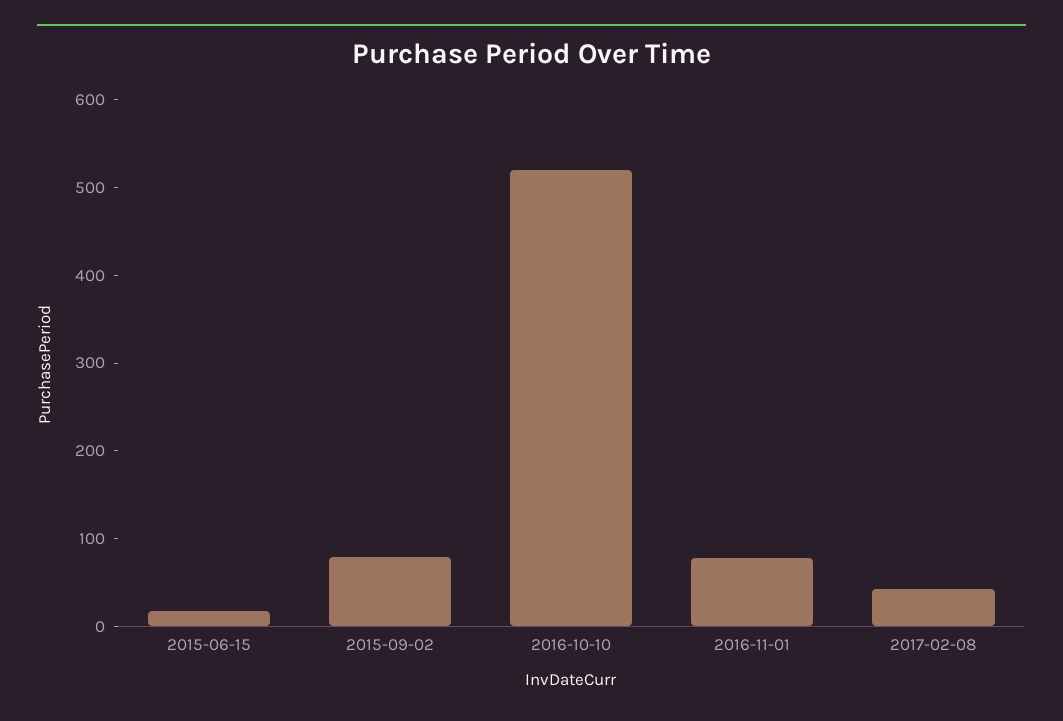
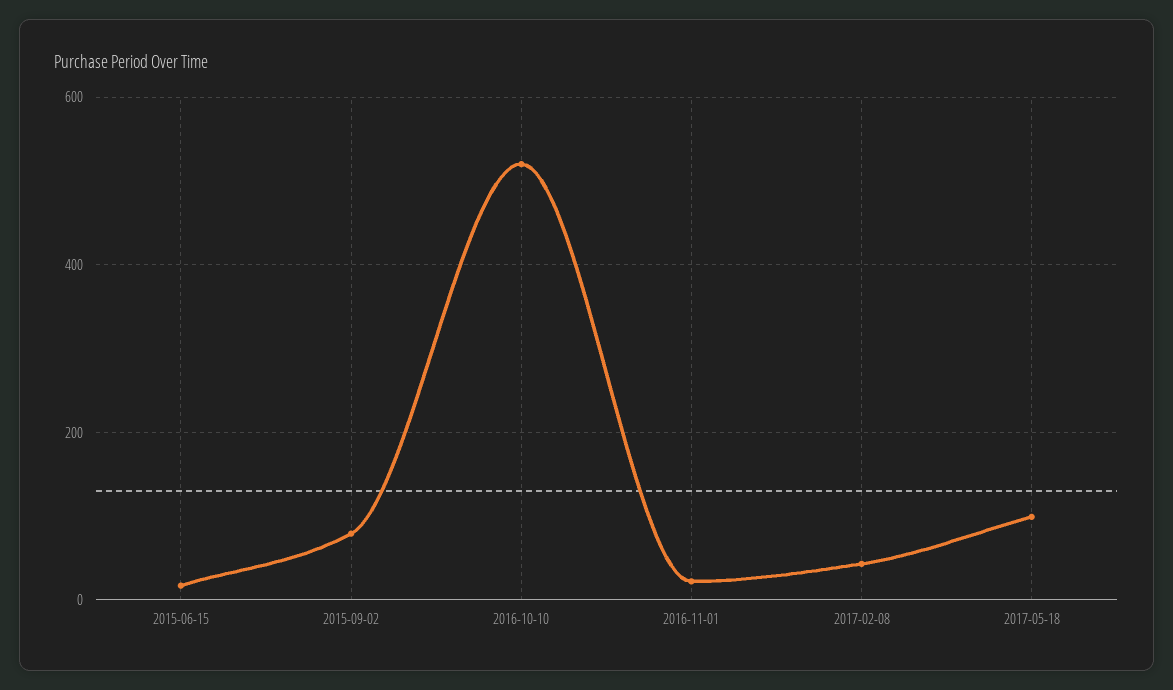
2016-11-01: 80 -> 20
2017-05-18: none -> 100

